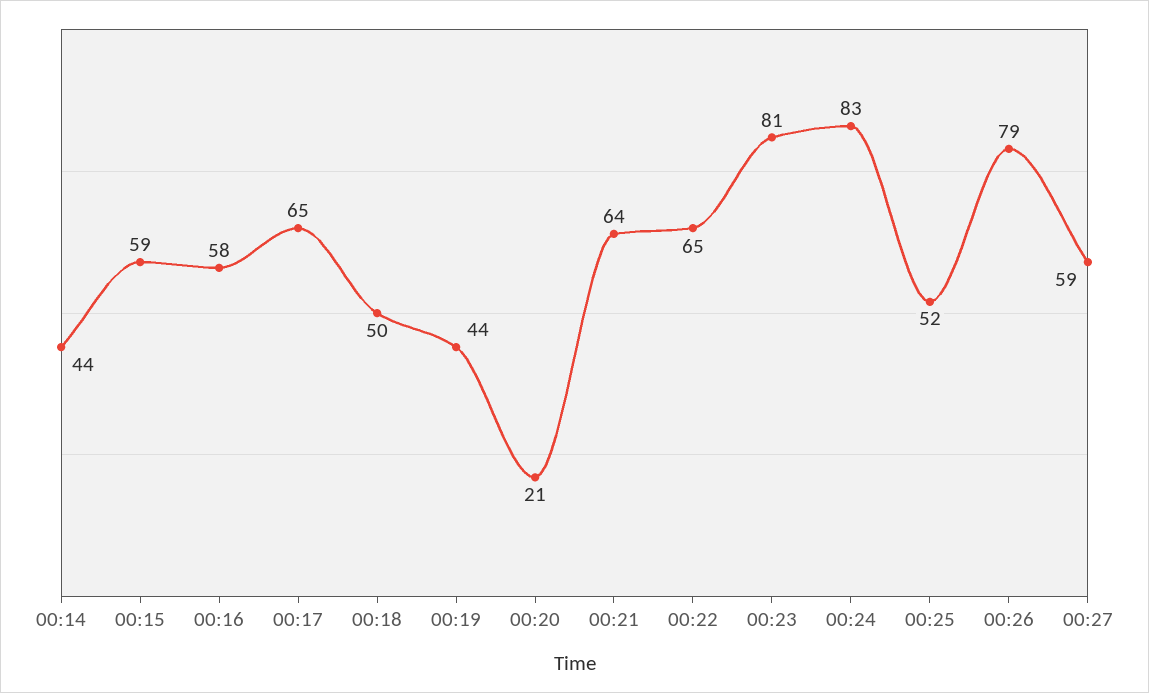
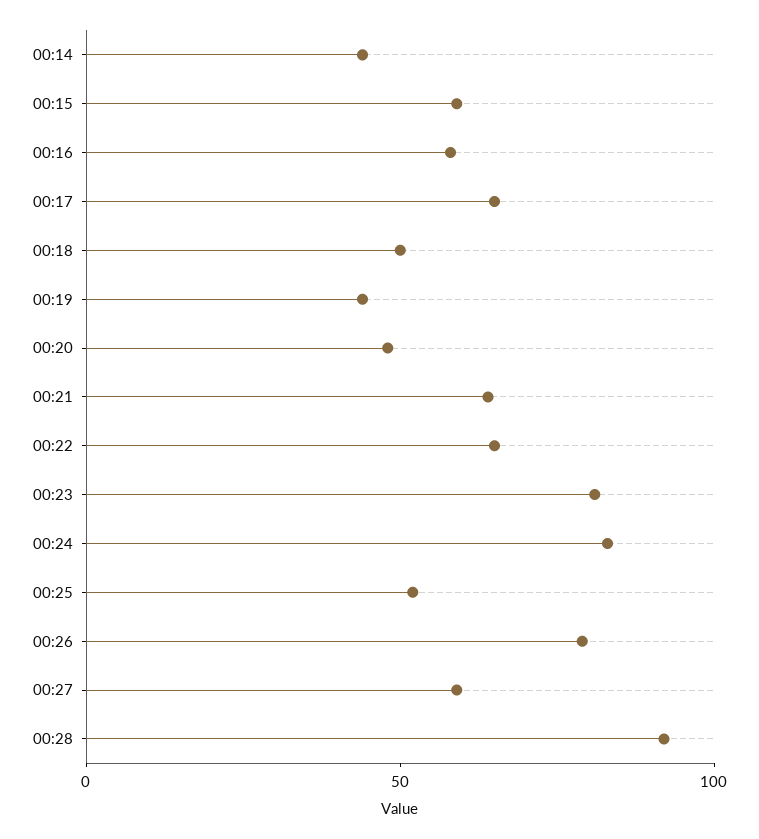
00:20: 21 -> 50
00:28: none -> 90

